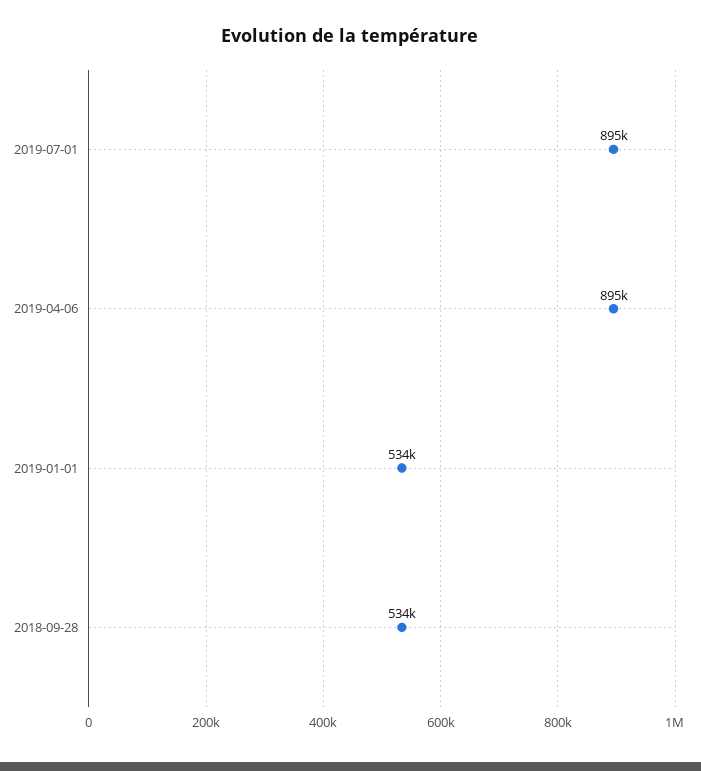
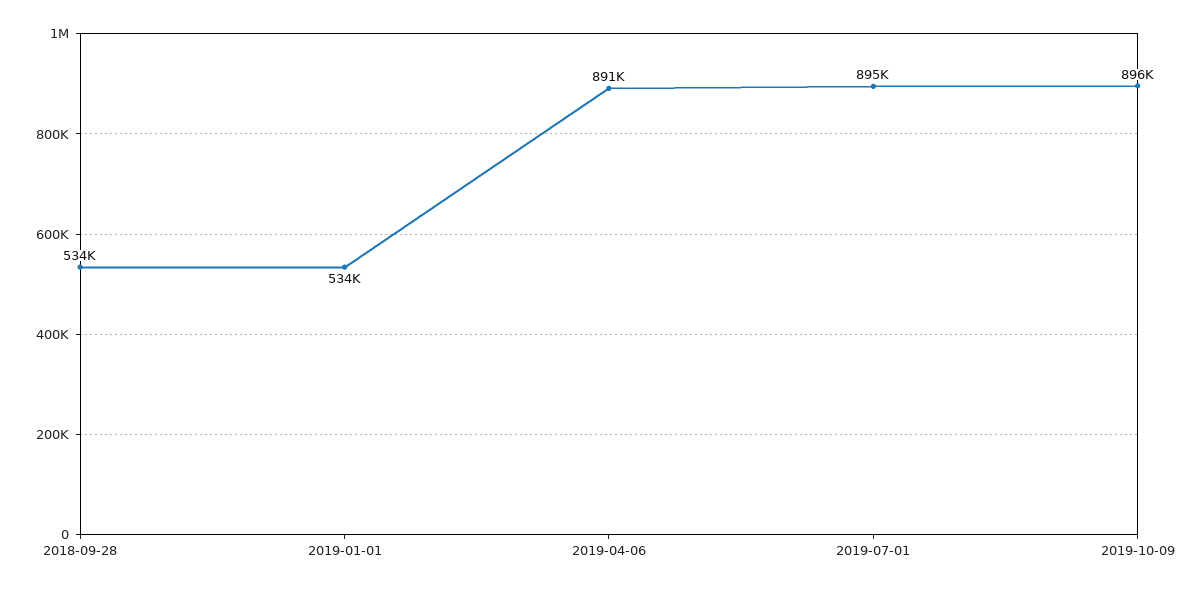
2019-04-06: 895000 -> 891000
2019-10-09: none -> 896000

